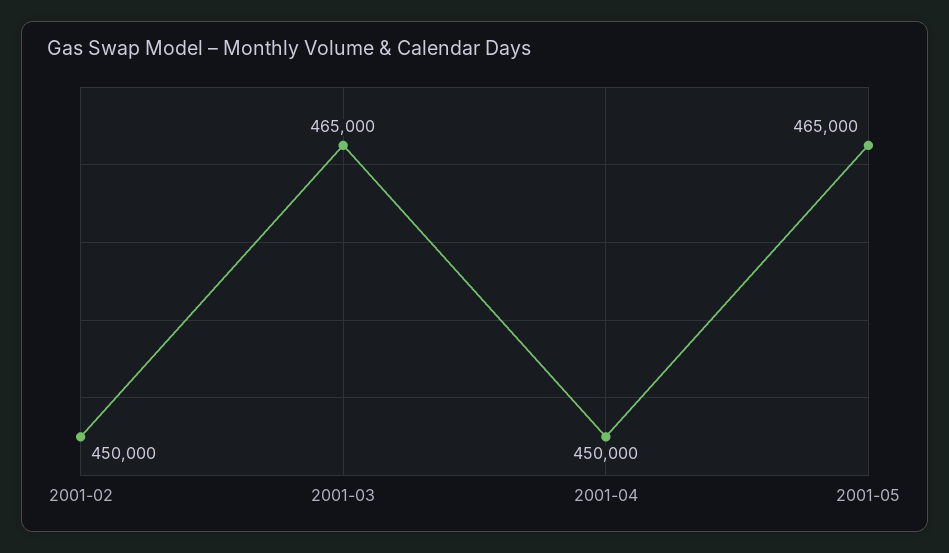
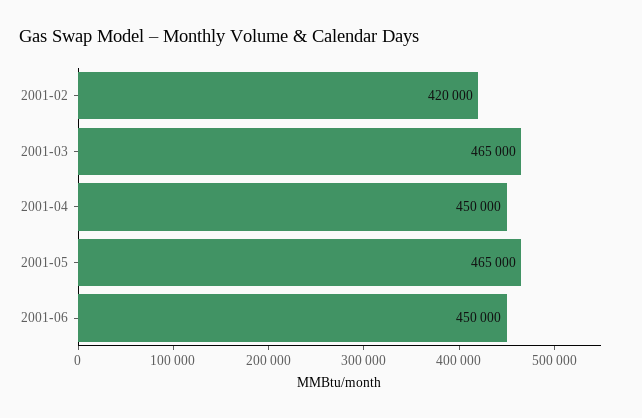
2001-02: 450000 -> 420000
2001-06: none -> 450000

